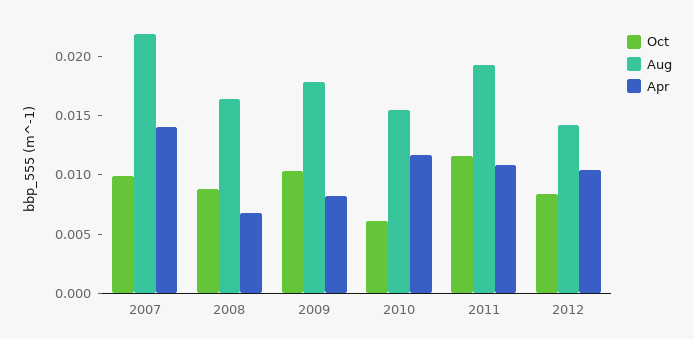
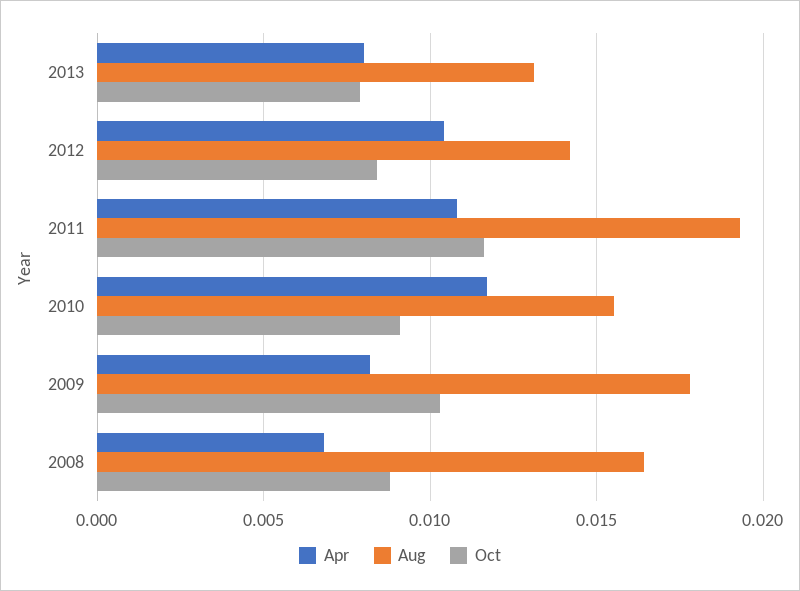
Oct, 2007: 0.01 -> none
Aug, 2007: 0.022 -> none
Apr, 2007: 0.014 -> none
Oct, 2010: 0.006 -> 0.009
Apr, 2013: none -> 0.008
Aug, 2013: none -> 0.013
Oct, 2013: none -> 0.008

